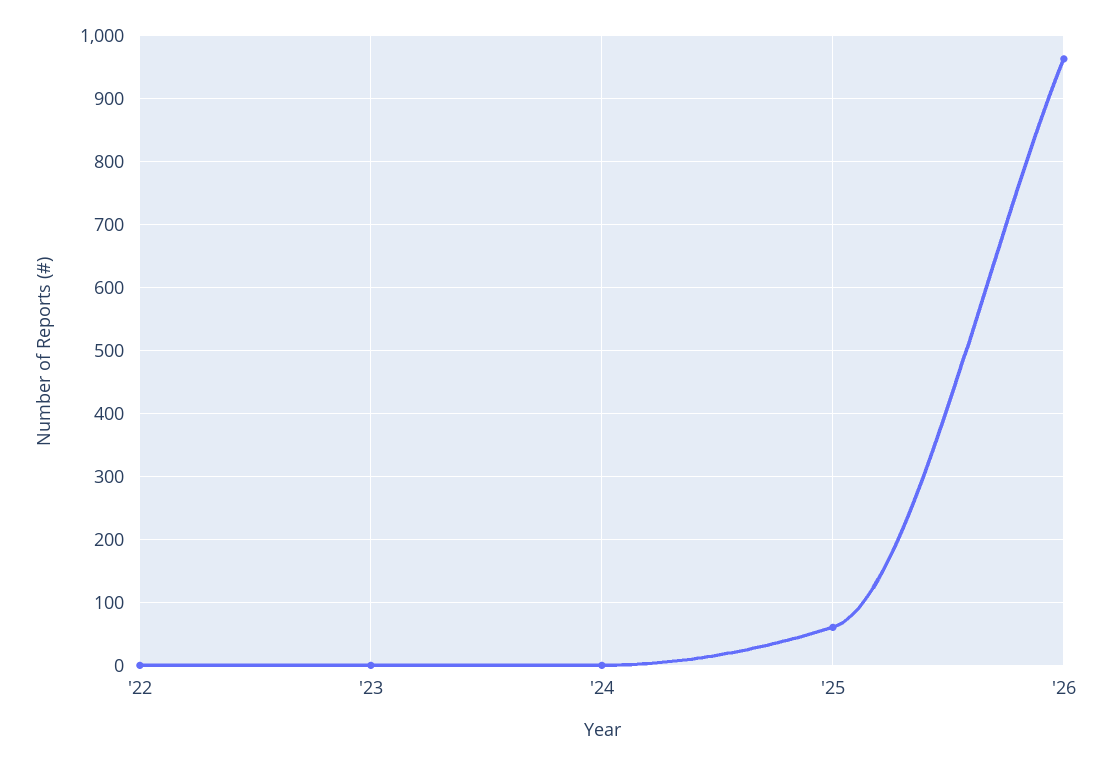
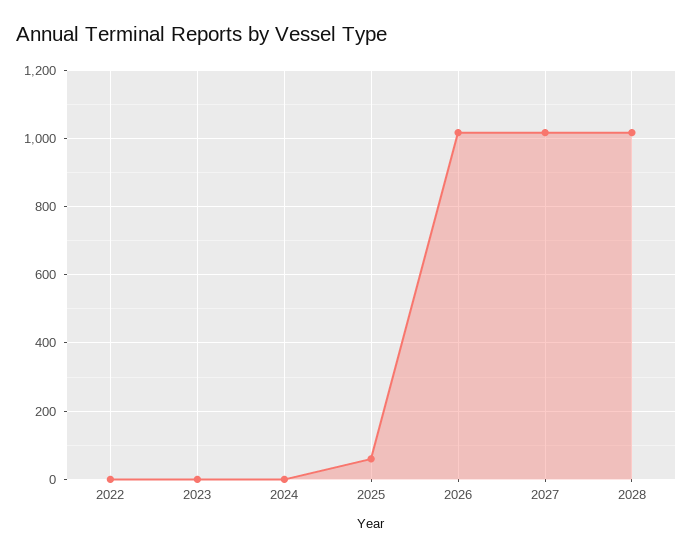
'26: 960 -> 1020
2027: none -> 1020
2028: none -> 1020

